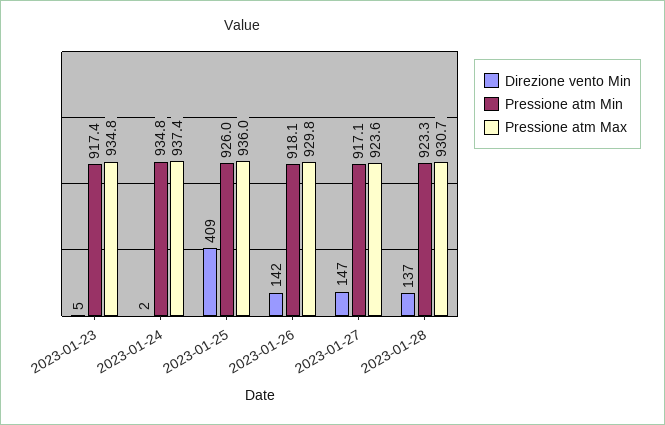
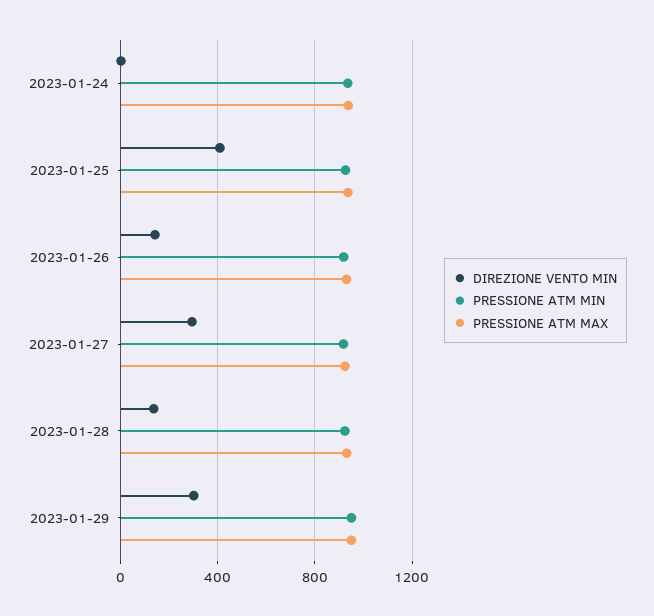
Direzione vento Min, 2023-01-23: 5 -> none
Pressione atm Min, 2023-01-23: 917.4 -> none
Pressione atm Max, 2023-01-23: 934.8 -> none
Direzione vento Min, 2023-01-27: 147 -> 300
Direzione vento Min, 2023-01-29: none -> 300
Pressione atm Min, 2023-01-29: none -> 950
Pressione atm Max, 2023-01-29: none -> 950

